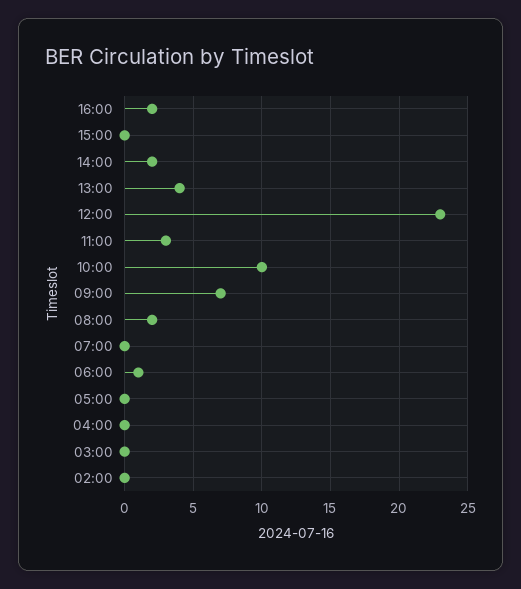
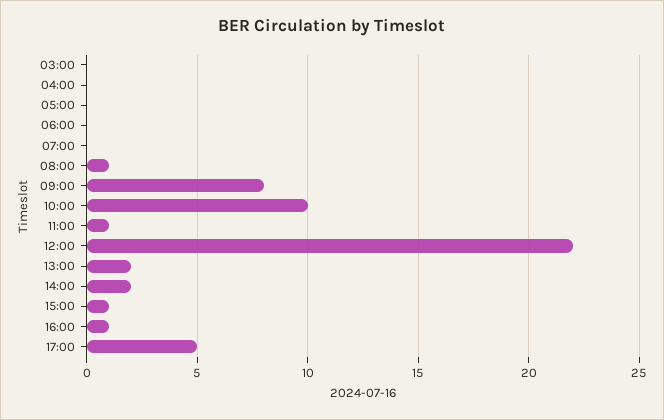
16:00: 2 -> 1
15:00: 0 -> 1
13:00: 4 -> 2
12:00: 23 -> 22
11:00: 3 -> 1
09:00: 7 -> 8
08:00: 2 -> 1
06:00: 1 -> 0
02:00: 0 -> none
17:00: none -> 5

